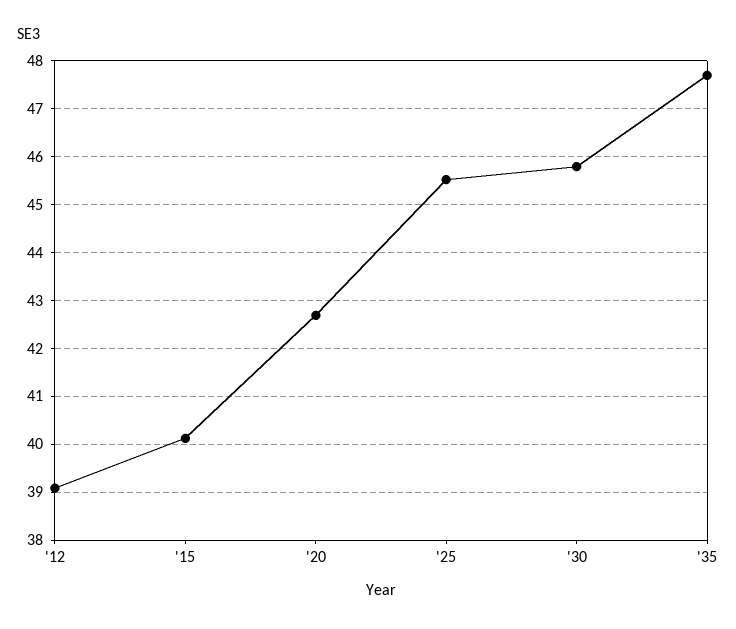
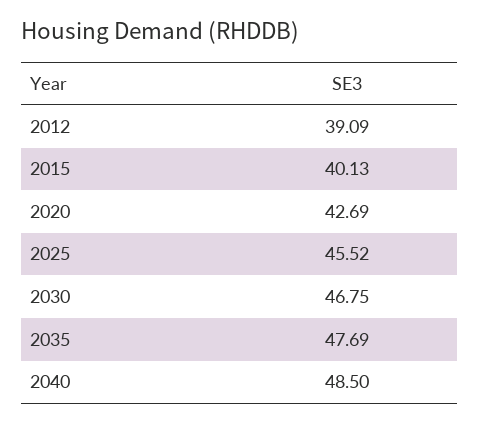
'30: 45.8 -> 46.75
2040: none -> 48.5

